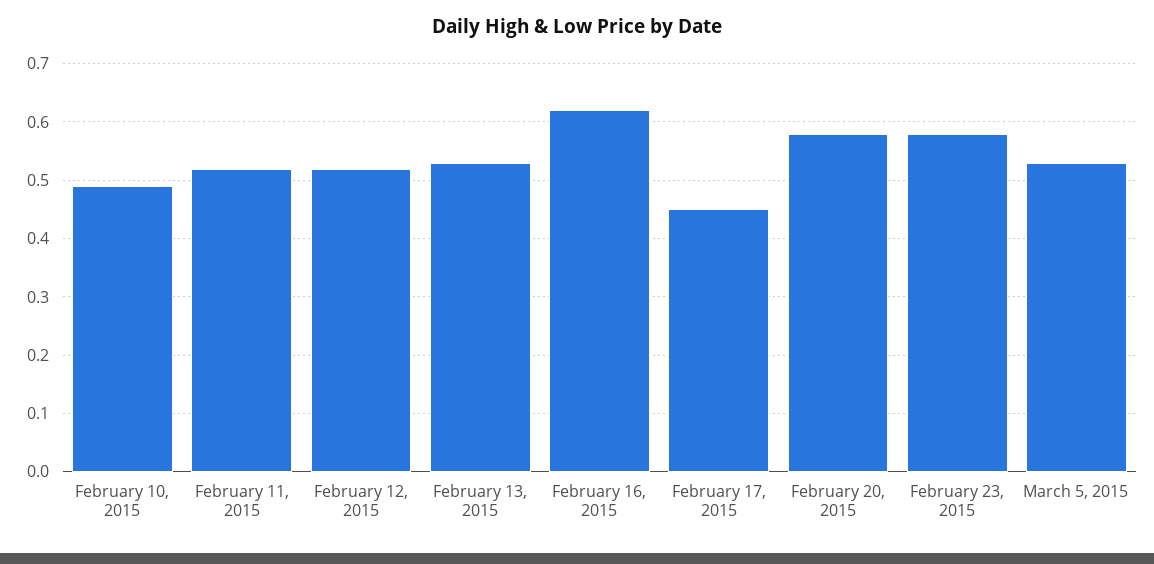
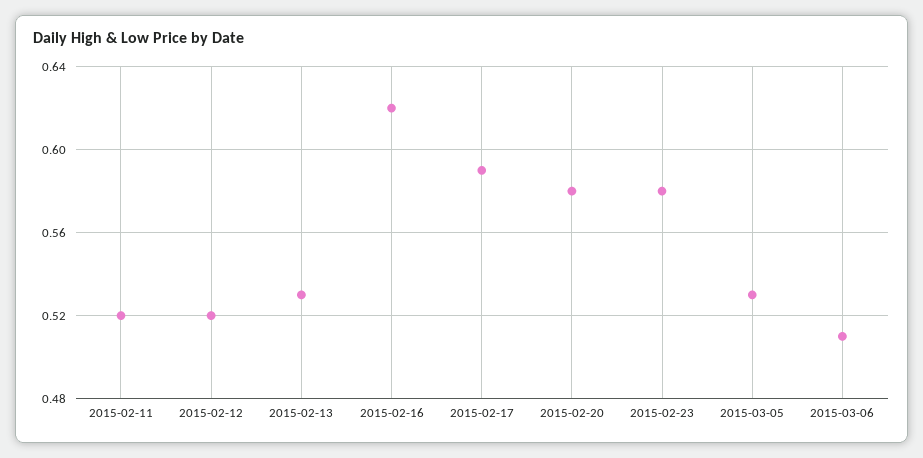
February 10, 2015: 0.5 -> none
February 17, 2015: 0.45 -> 0.59
2015-03-06: none -> 0.51

